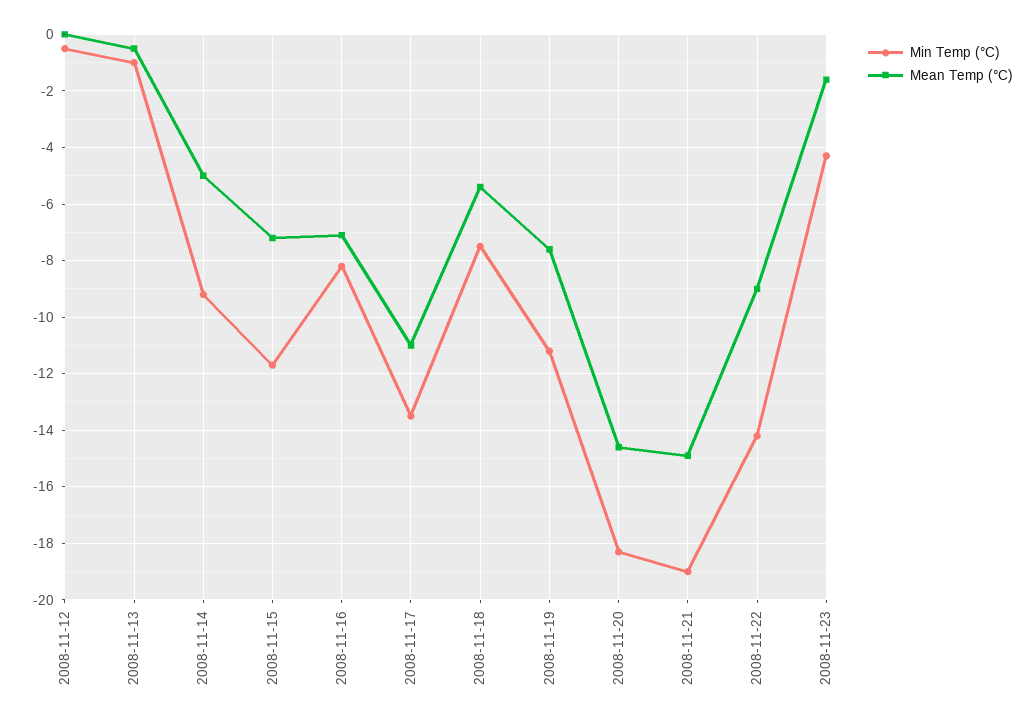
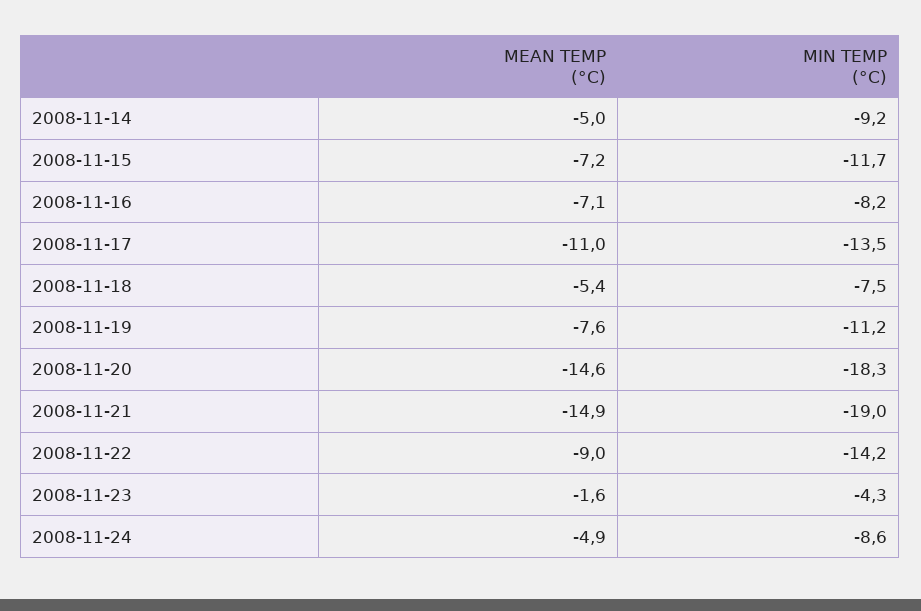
Min Temp (°C), 2008-11-12: -0.5 -> none
Mean Temp (°C), 2008-11-12: 0 -> none
Min Temp (°C), 2008-11-13: -1 -> none
Mean Temp (°C), 2008-11-13: -0.5 -> none
Mean Temp (°C), 2008-11-24: none -> -4.9
Min Temp (°C), 2008-11-24: none -> -8.6

